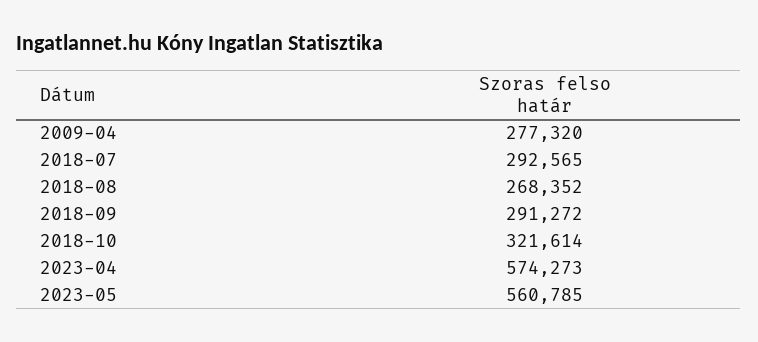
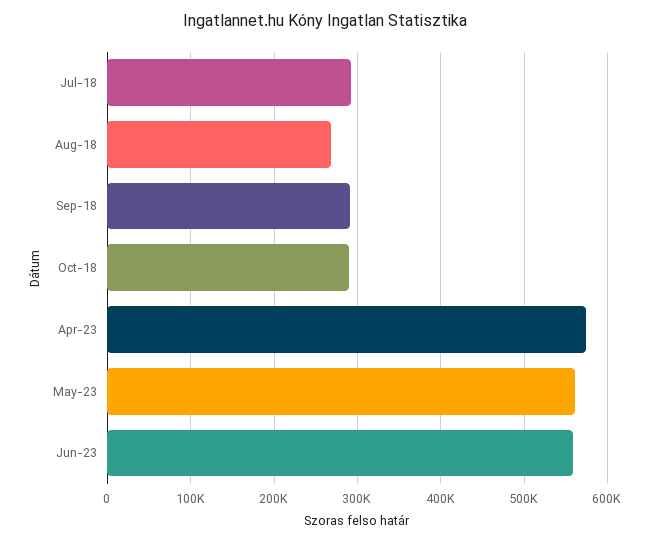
2009-04: 277320 -> none
2018-10: 321614 -> 290000
Jun-23: none -> 560000

